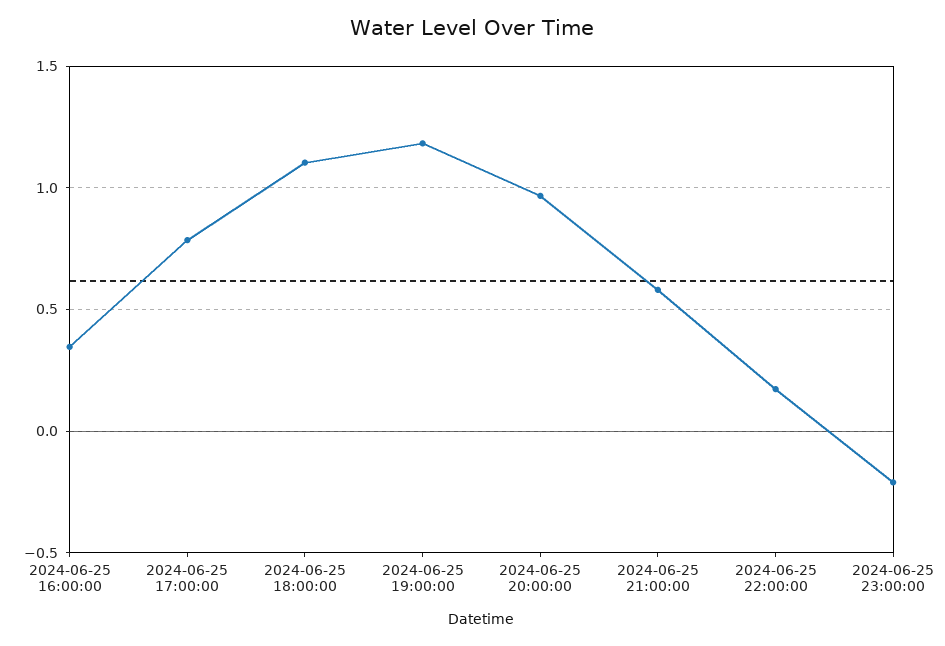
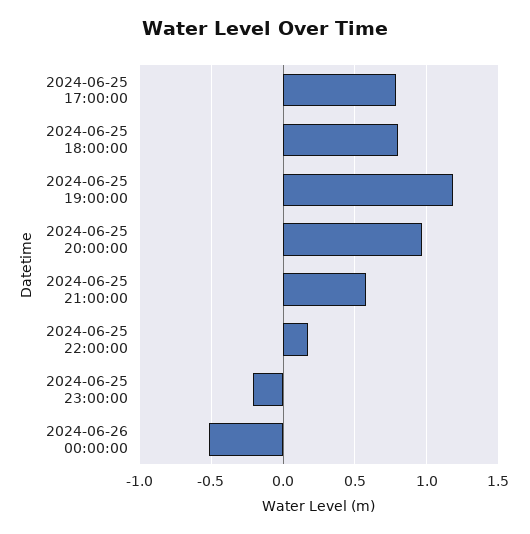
2024-06-25 16:00:00: 0.35 -> none
2024-06-25 18:00:00: 1.1 -> 0.8
2024-06-26 00:00:00: none -> -0.5

